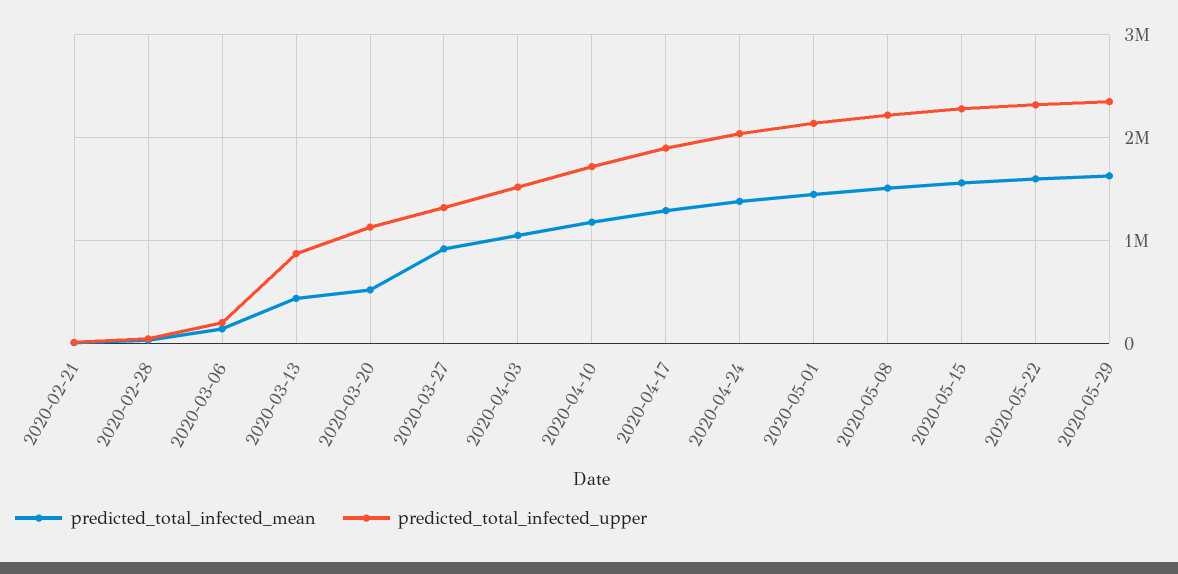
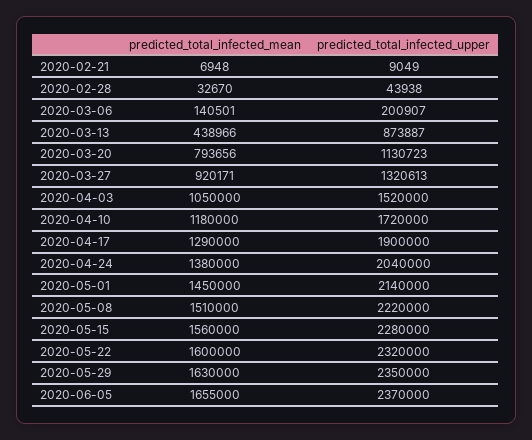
predicted_total_infected_mean, 2020-03-20: 500000 -> 793656
predicted_total_infected_mean, 2020-06-05: none -> 1655000
predicted_total_infected_upper, 2020-06-05: none -> 2370000

